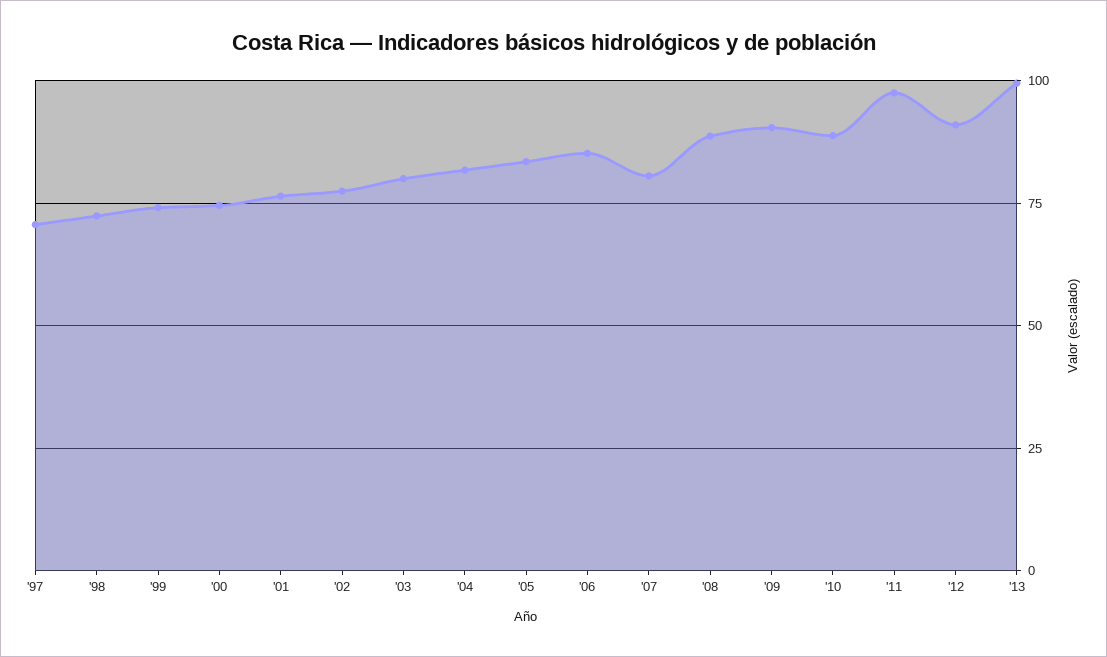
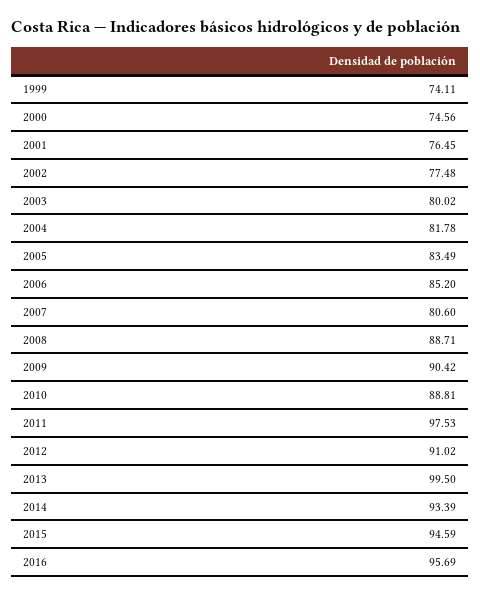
'97: 70 -> none
'98: 72.5 -> none
2014: none -> 93.39
2015: none -> 94.59
2016: none -> 95.69

